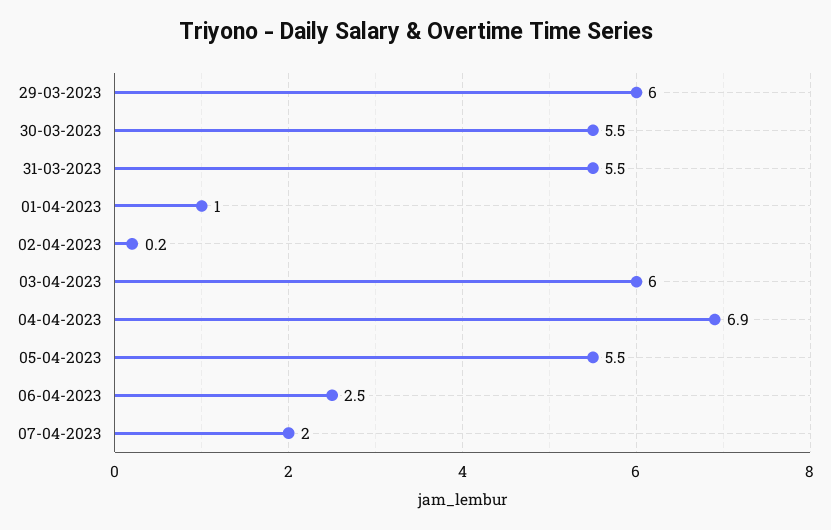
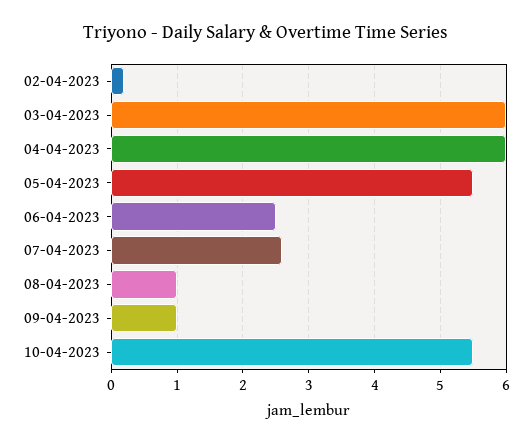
29-03-2023: 6 -> none
30-03-2023: 5.5 -> none
31-03-2023: 5.5 -> none
01-04-2023: 1 -> none
04-04-2023: 6.9 -> 6
07-04-2023: 2 -> 2.6
08-04-2023: none -> 1
09-04-2023: none -> 1
10-04-2023: none -> 5.5

